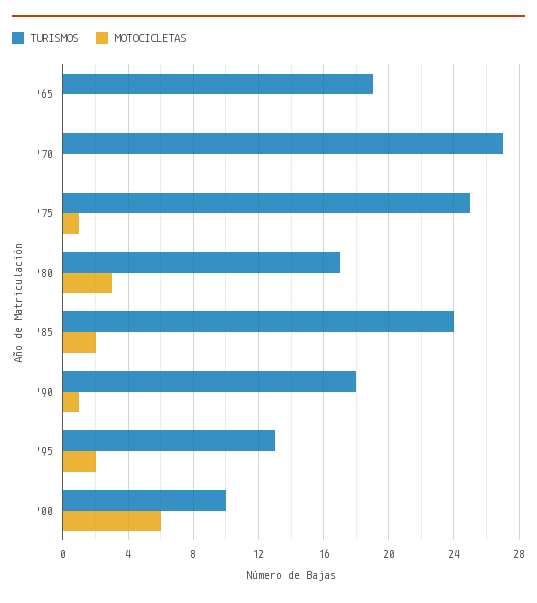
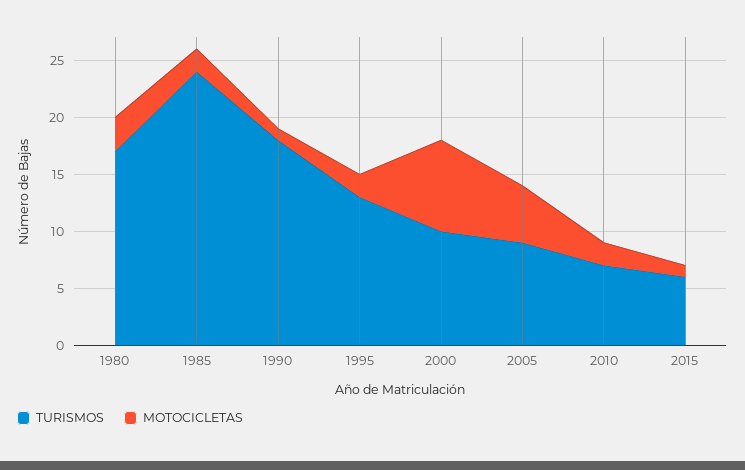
TURISMOS, '65: 19 -> none
MOTOCICLETAS, '65: 0 -> none
TURISMOS, '70: 27 -> none
MOTOCICLETAS, '70: 0 -> none
TURISMOS, '75: 25 -> none
MOTOCICLETAS, '75: 1 -> none
MOTOCICLETAS, '00: 6 -> 8
TURISMOS, 2005: none -> 9
MOTOCICLETAS, 2005: none -> 5
TURISMOS, 2010: none -> 7
MOTOCICLETAS, 2010: none -> 2
TURISMOS, 2015: none -> 6
MOTOCICLETAS, 2015: none -> 1

